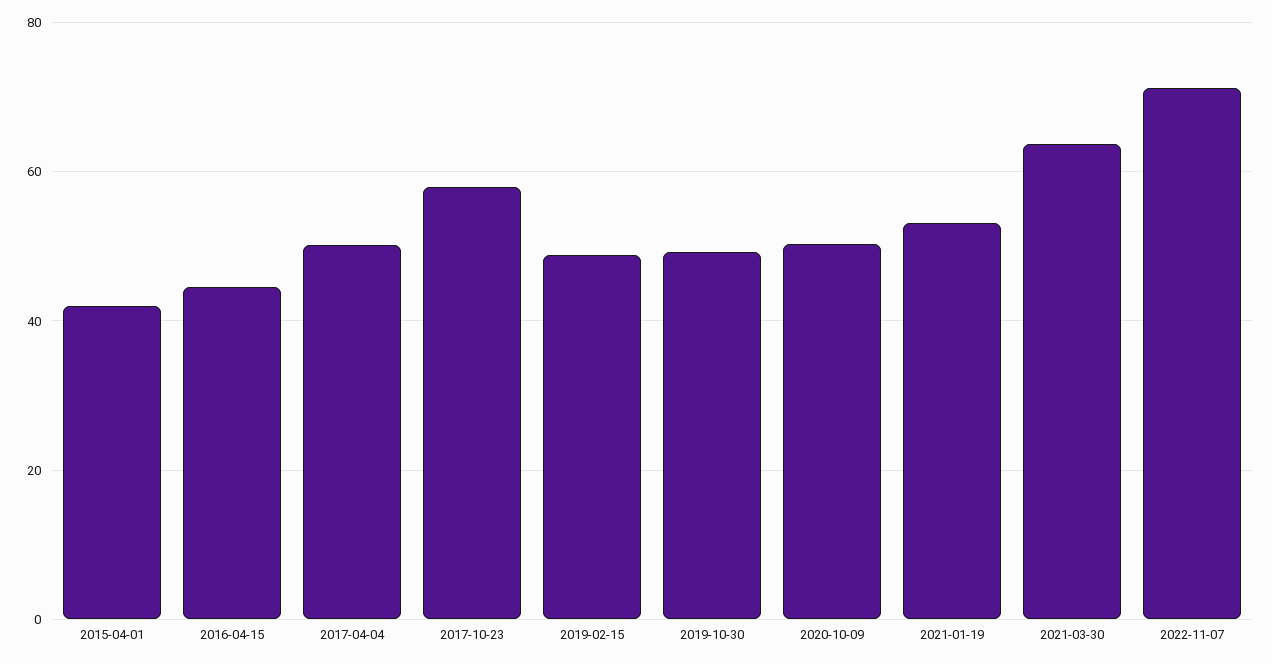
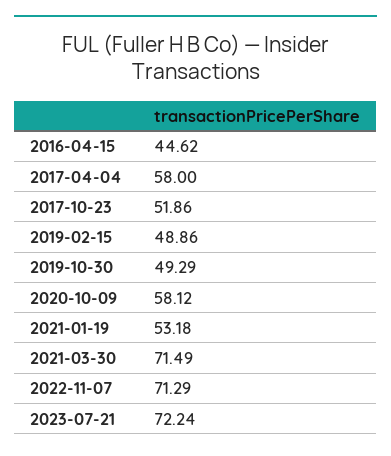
2015-04-01: 42 -> none
2017-04-04: 50 -> 58
2017-10-23: 58 -> 51.86
2020-10-09: 50 -> 58.12
2021-03-30: 64 -> 71.49
2023-07-21: none -> 72.24

